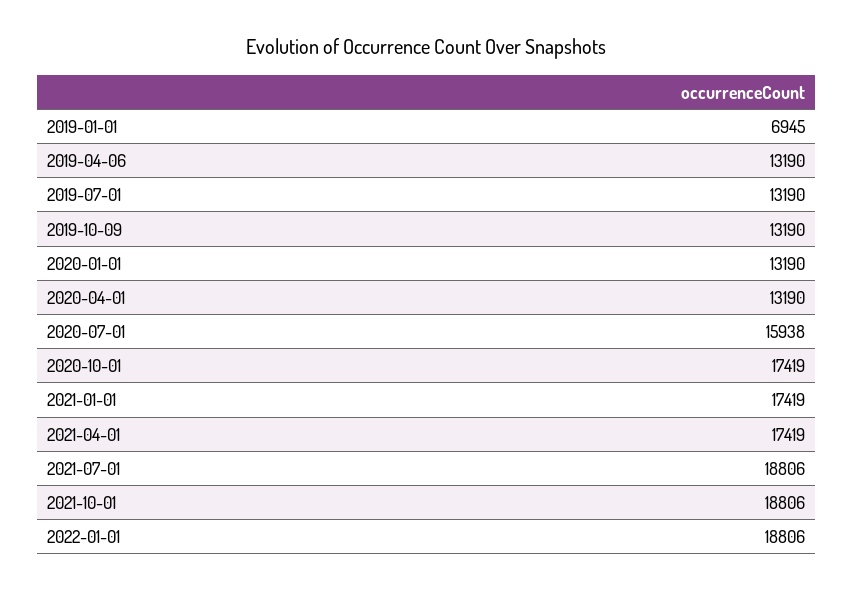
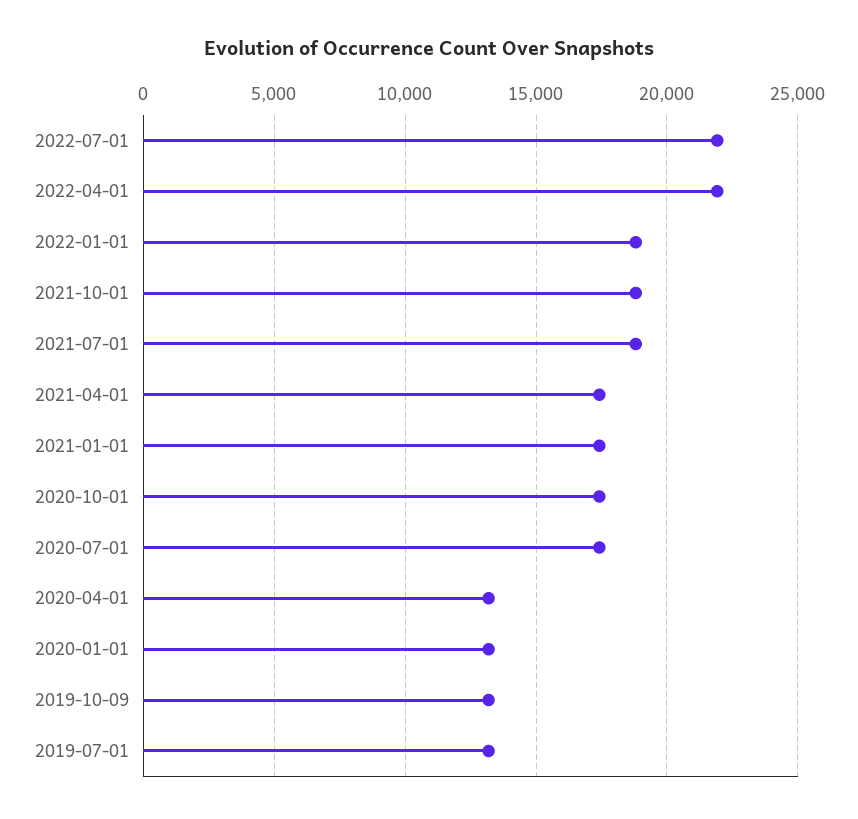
2019-01-01: 6945 -> none
2019-04-06: 13190 -> none
2020-07-01: 15938 -> 17500
2022-07-01: none -> 22000
2022-04-01: none -> 22000

